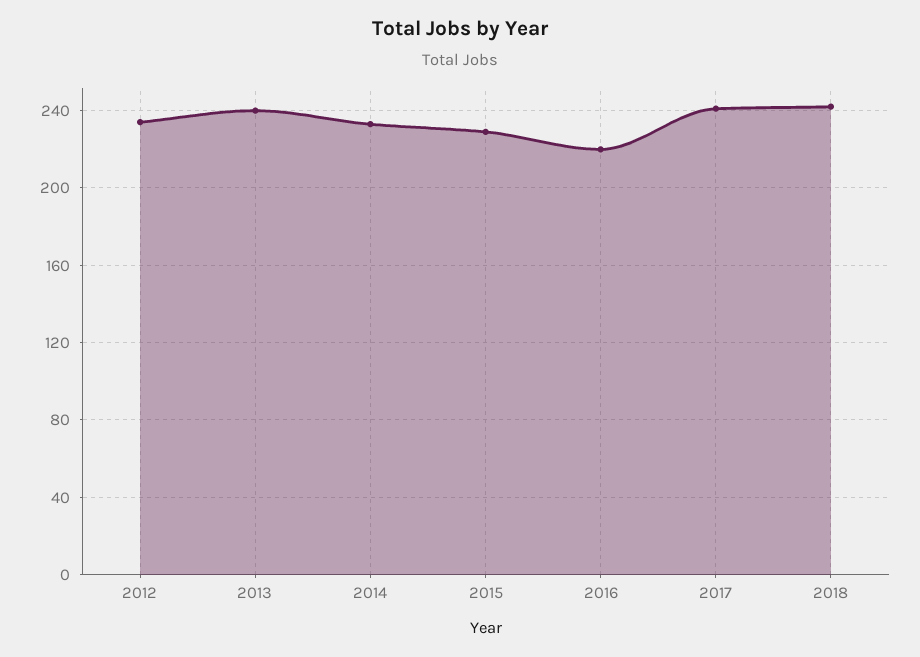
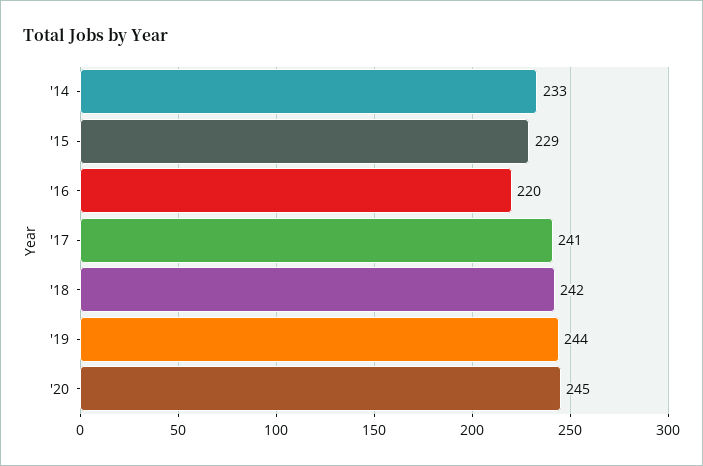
2012: 235 -> none
2013: 240 -> none
'19: none -> 244
'20: none -> 245

